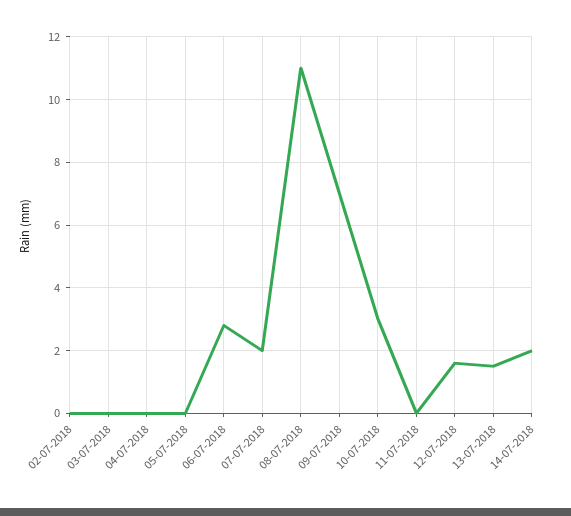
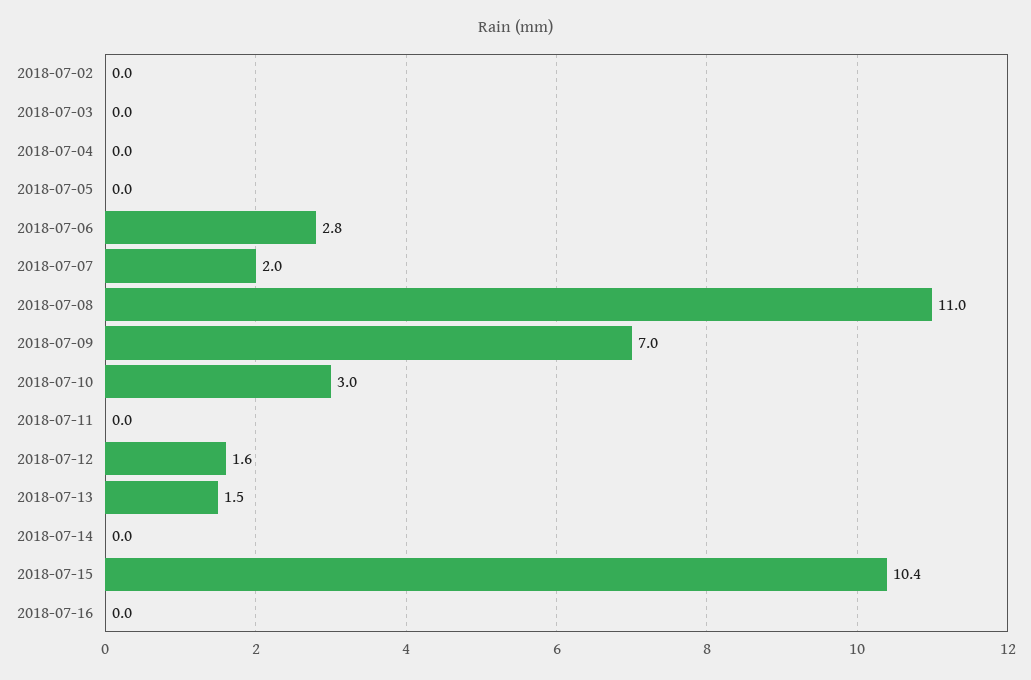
14-07-2018: 2 -> 0
2018-07-15: none -> 10.4
2018-07-16: none -> 0

